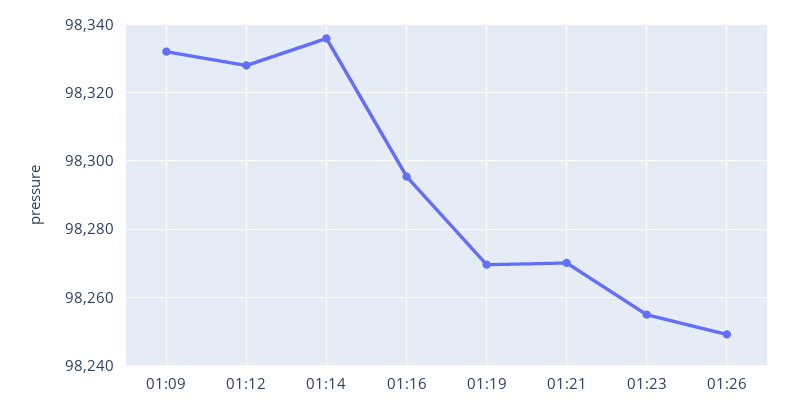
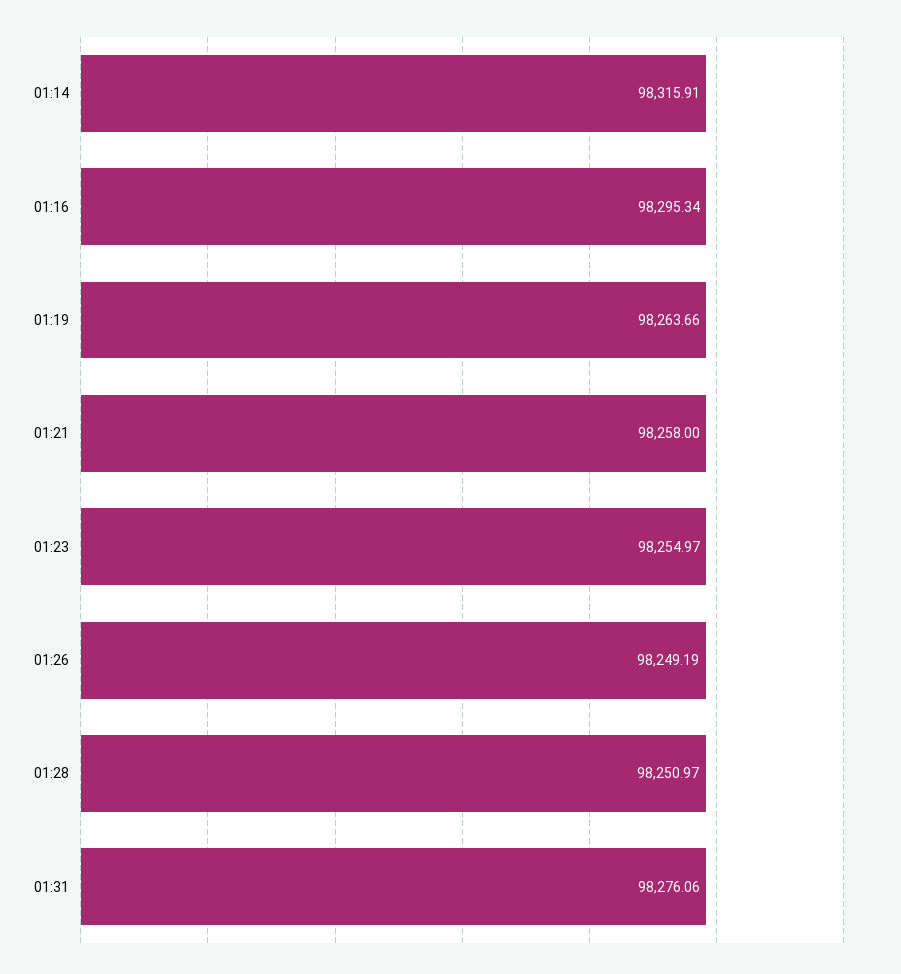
01:09: 98332 -> none
01:12: 98328 -> none
01:14: 98336 -> 98315.91
01:19: 98270 -> 98263.66
01:21: 98270 -> 98258
01:28: none -> 98250.97
01:31: none -> 98276.06

